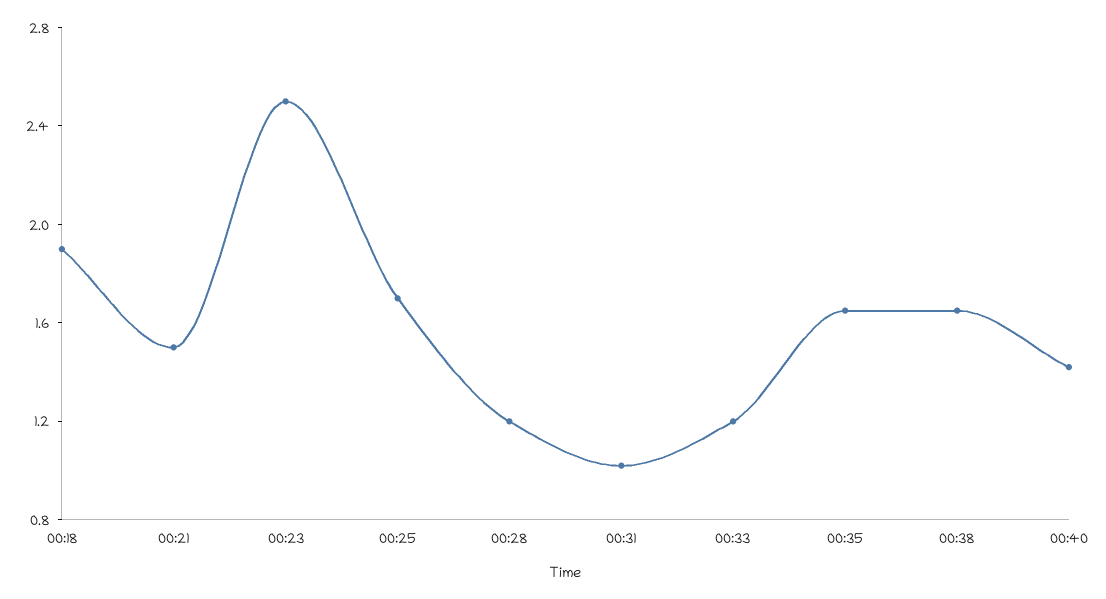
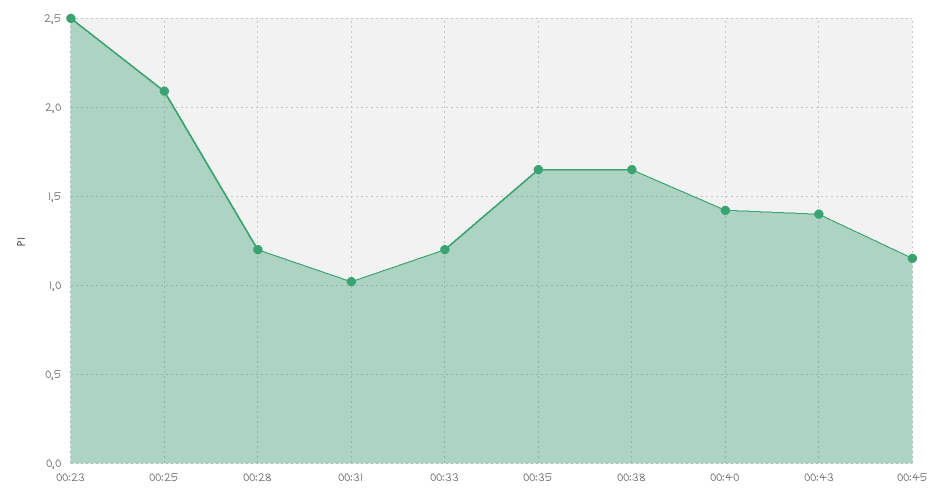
00:18: 1.9 -> none
00:21: 1.5 -> none
00:25: 1.7 -> 2.1
00:43: none -> 1.4
00:45: none -> 1.15

